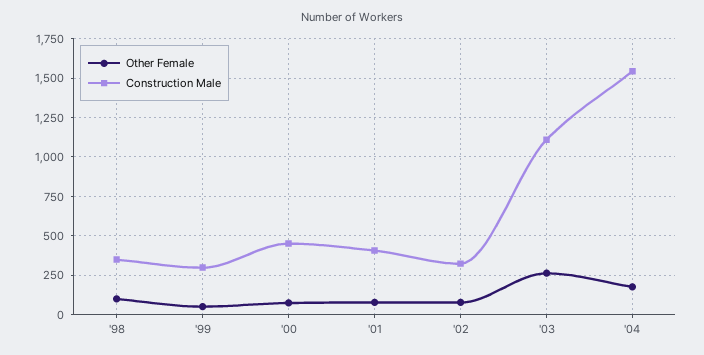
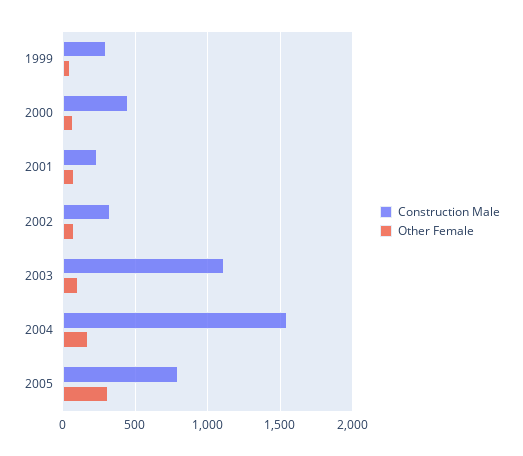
Other Female, '98: 100 -> none
Construction Male, '98: 350 -> none
Construction Male, '01: 400 -> 250
Other Female, '03: 250 -> 100
Construction Male, 2005: none -> 800
Other Female, 2005: none -> 300

